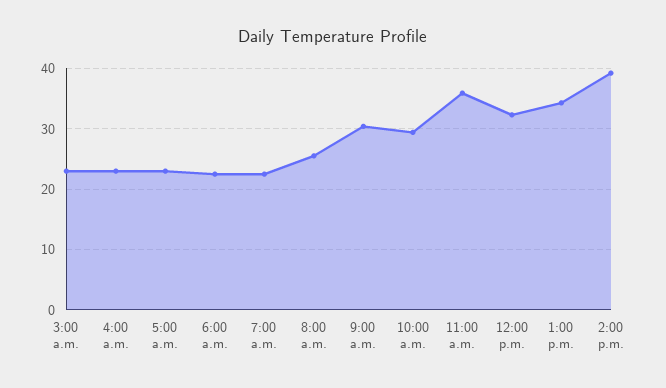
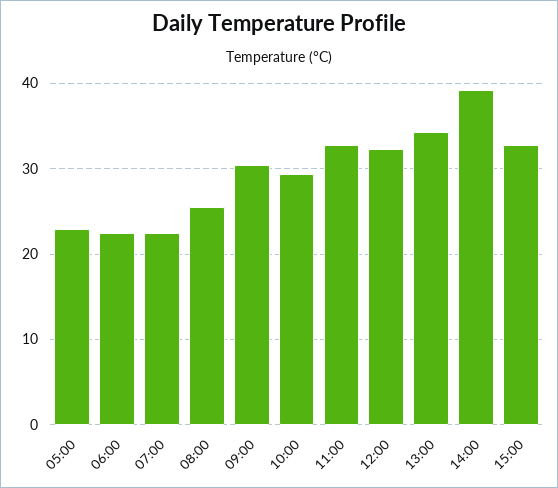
3:00 a.m.: 23 -> none
4:00 a.m.: 23 -> none
11:00 a.m.: 36 -> 33
15:00: none -> 33

